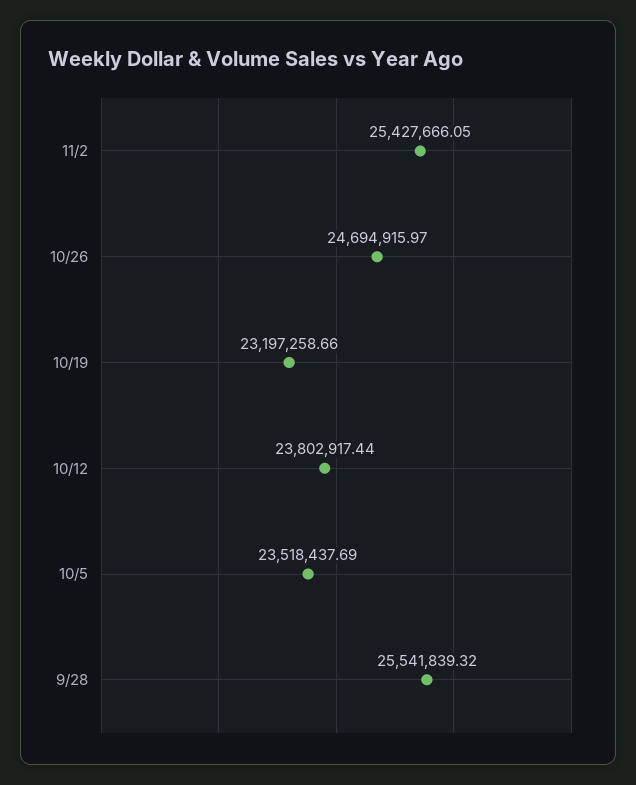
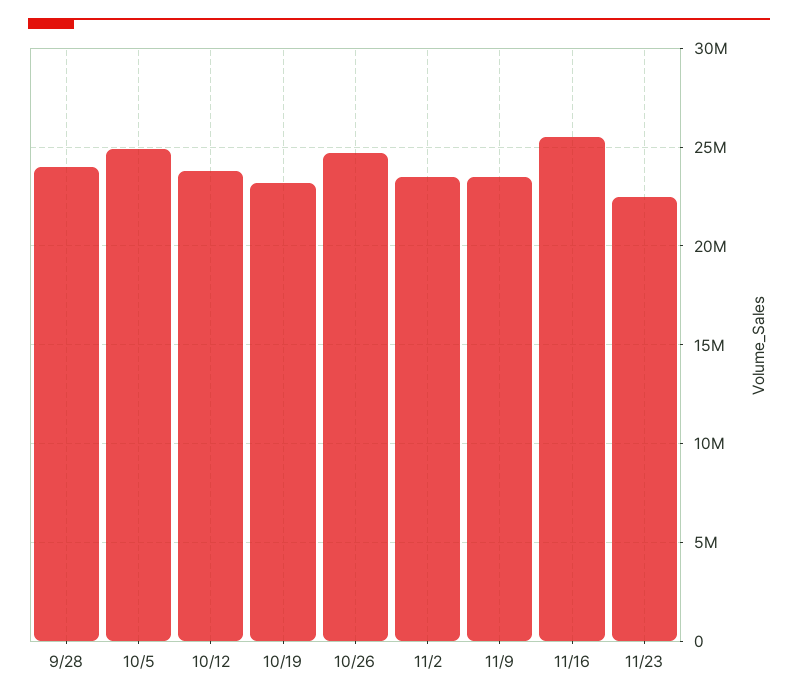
11/2: 25427666.05 -> 23500000
10/5: 23518437.69 -> 25000000
9/28: 25541839.32 -> 24000000
11/9: none -> 23500000
11/16: none -> 25500000
11/23: none -> 22500000

